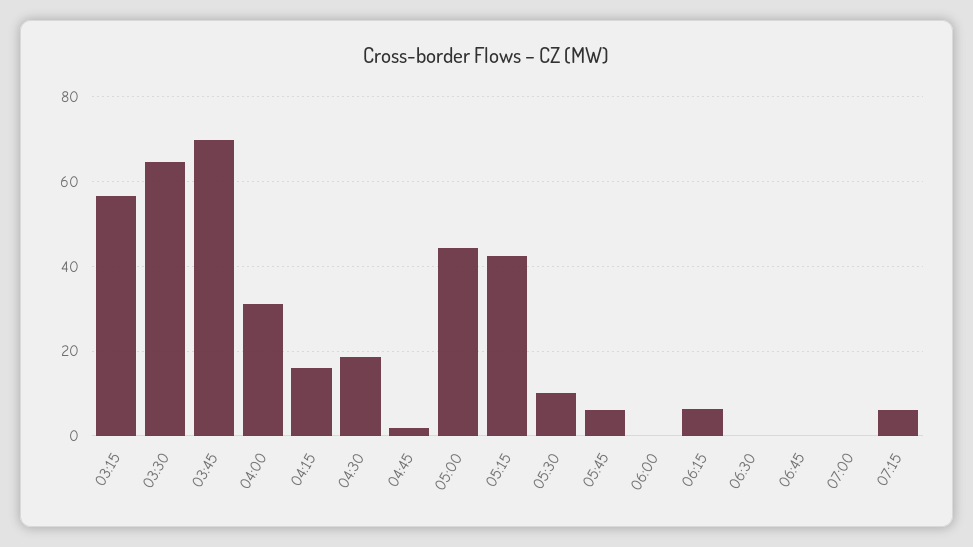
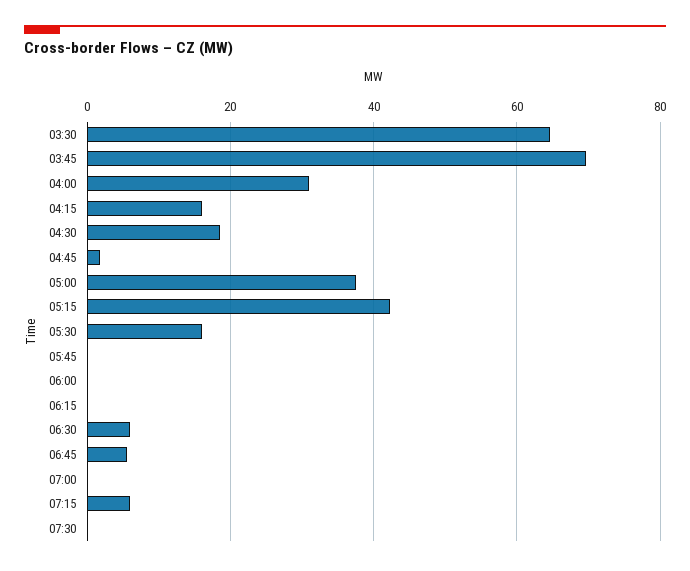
03:15: 56 -> none
05:00: 44 -> 38
05:30: 10 -> 16
05:45: 6 -> 0
06:15: 6 -> 0
06:30: 0 -> 6
06:45: 0 -> 6
07:30: none -> 0

